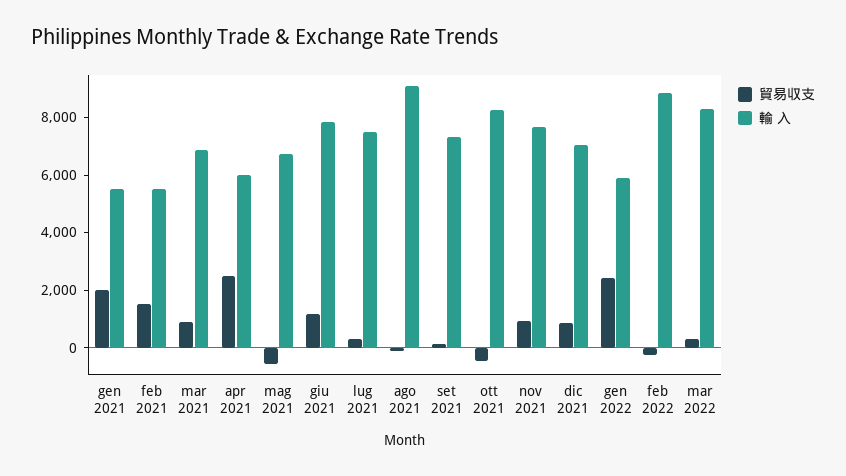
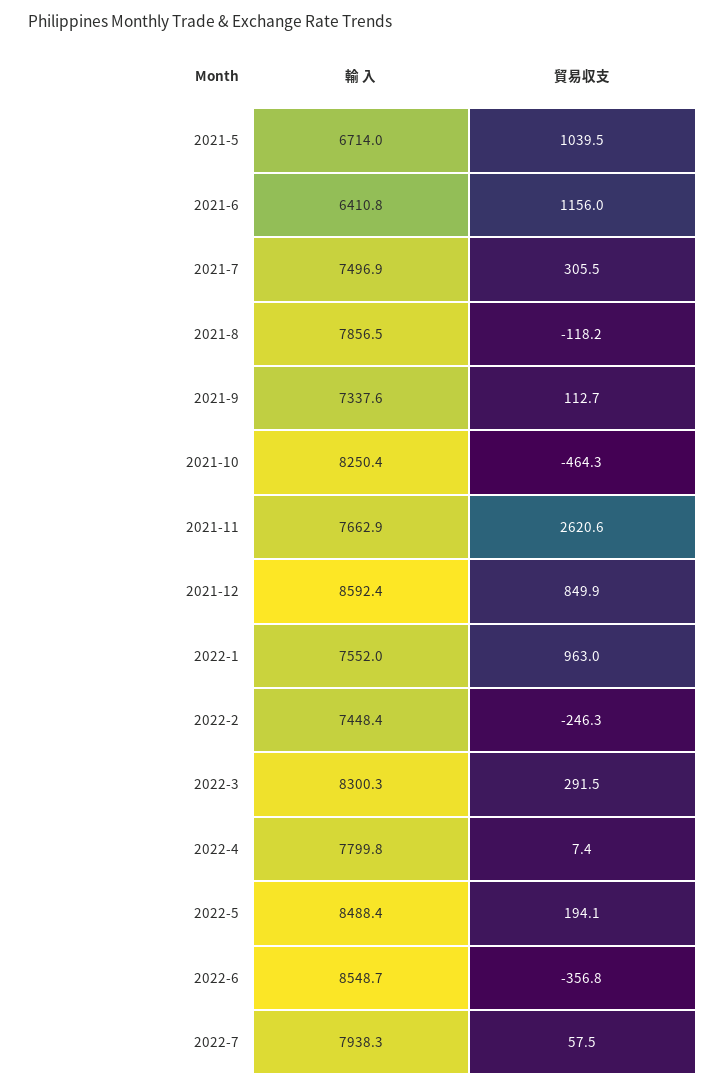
貿易収支, gen 2021: 2000 -> none
輸 入, gen 2021: 5500 -> none
貿易収支, feb 2021: 1500 -> none
輸 入, feb 2021: 5500 -> none
貿易収支, mar 2021: 1000 -> none
輸 入, mar 2021: 7000 -> none
貿易収支, apr 2021: 2500 -> none
輸 入, apr 2021: 6000 -> none
貿易収支, mag 2021: -500 -> 1039.5
輸 入, giu 2021: 8000 -> 6410.8
輸 入, ago 2021: 9000 -> 7856.5
貿易収支, nov 2021: 1000 -> 2620.6
輸 入, dic 2021: 7000 -> 8592.4
貿易収支, gen 2022: 2500 -> 963
輸 入, gen 2022: 6000 -> 7552
輸 入, feb 2022: 9000 -> 7448.4
輸 入, 2022-4: none -> 7799.8
貿易収支, 2022-4: none -> 7.4
輸 入, 2022-5: none -> 8488.4
貿易収支, 2022-5: none -> 194.1
輸 入, 2022-6: none -> 8548.7
貿易収支, 2022-6: none -> -356.8
輸 入, 2022-7: none -> 7938.3
貿易収支, 2022-7: none -> 57.5

